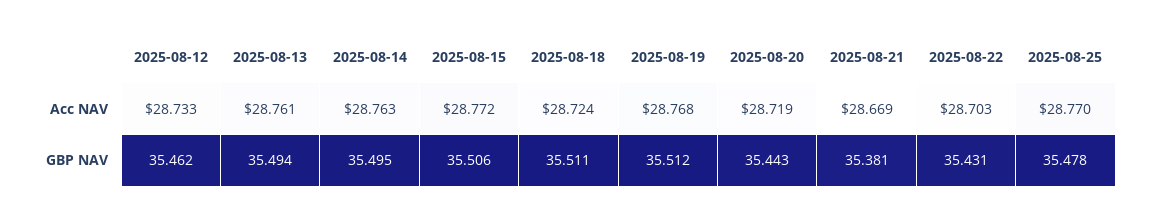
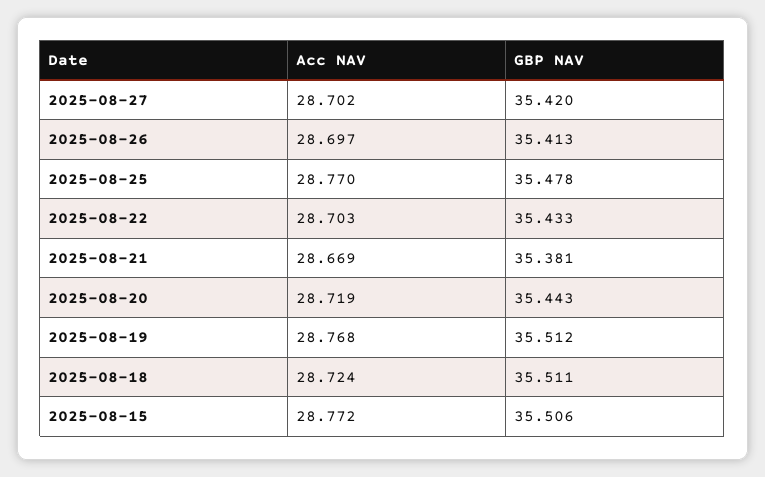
2025-08-12, Acc NAV: 28.733 -> none
2025-08-13, Acc NAV: 28.761 -> none
2025-08-14, Acc NAV: 28.763 -> none
2025-08-12, GBP NAV: 35.462 -> none
2025-08-13, GBP NAV: 35.494 -> none
2025-08-14, GBP NAV: 35.495 -> none
2025-08-22, GBP NAV: 35.431 -> 35.433
2025-08-27, Acc NAV: none -> 28.702
2025-08-27, GBP NAV: none -> 35.42
2025-08-26, Acc NAV: none -> 28.697
2025-08-26, GBP NAV: none -> 35.413

